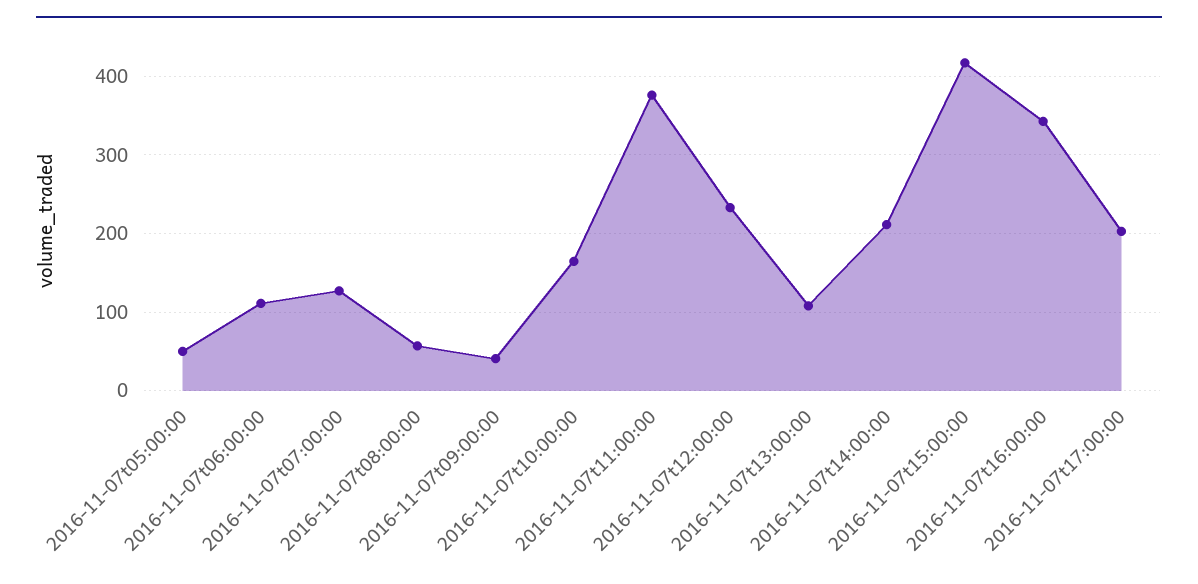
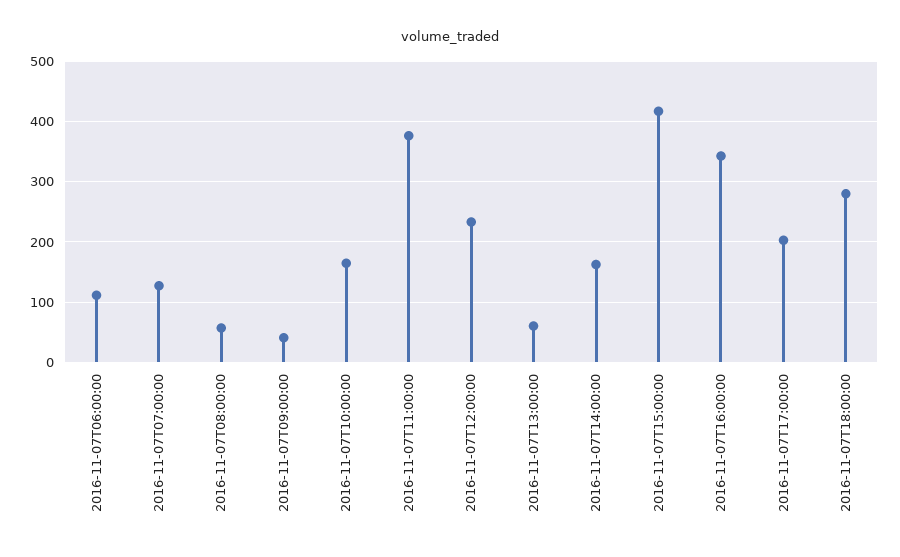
2016-11-07t05:00:00: 50 -> none
2016-11-07t13:00:00: 110 -> 60
2016-11-07t14:00:00: 210 -> 160
2016-11-07T18:00:00: none -> 280

